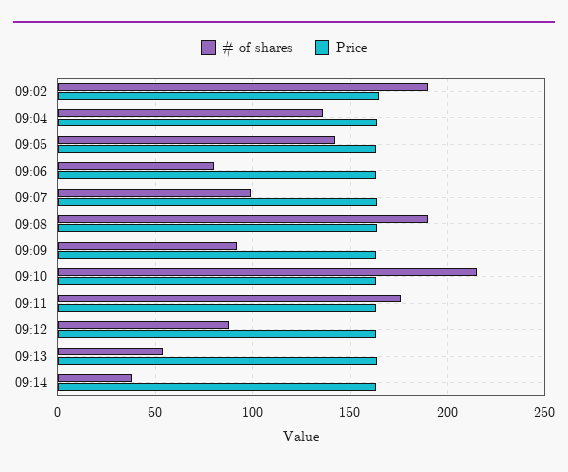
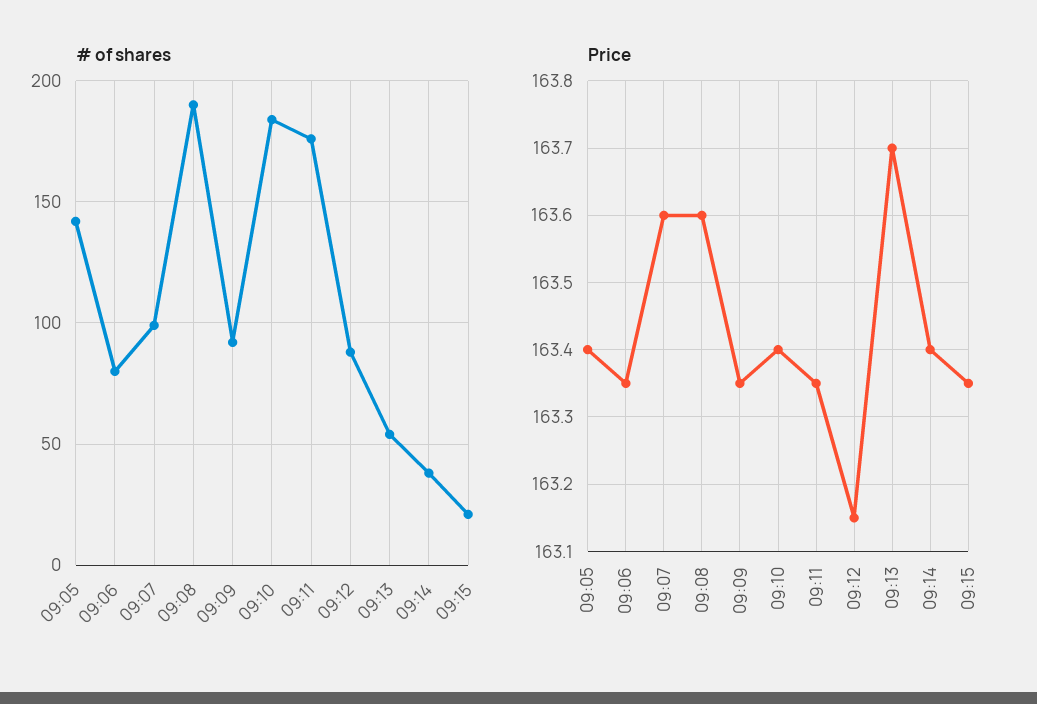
# of shares, 09:02: 190 -> none
Price, 09:02: 165 -> none
# of shares, 09:04: 135 -> none
Price, 09:04: 165 -> none
# of shares, 09:10: 215 -> 185
# of shares, 09:15: none -> 20
Price, 09:15: none -> 163.35

